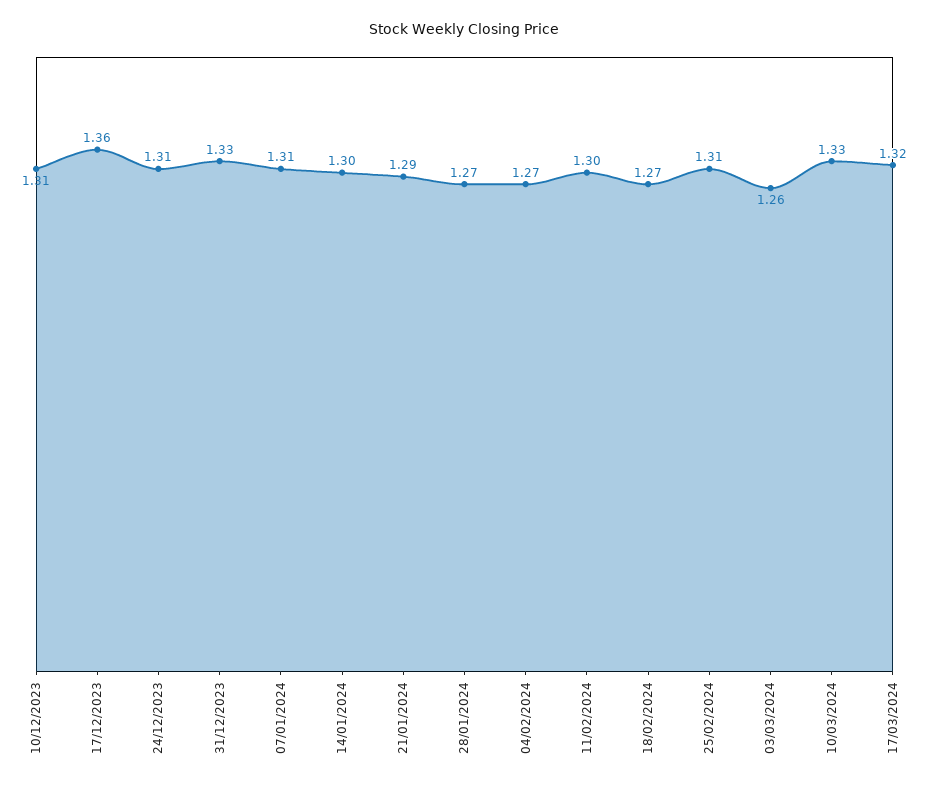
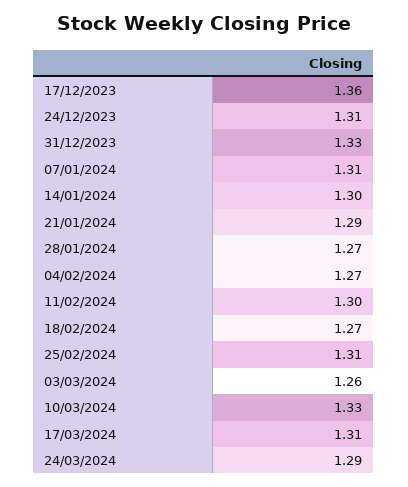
10/12/2023: 1.31 -> none
17/03/2024: 1.32 -> 1.31
24/03/2024: none -> 1.29

